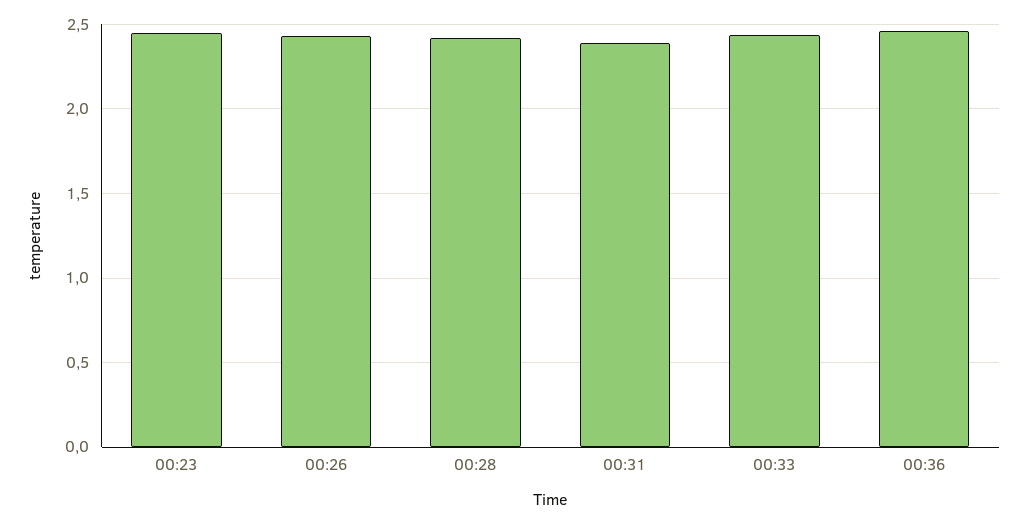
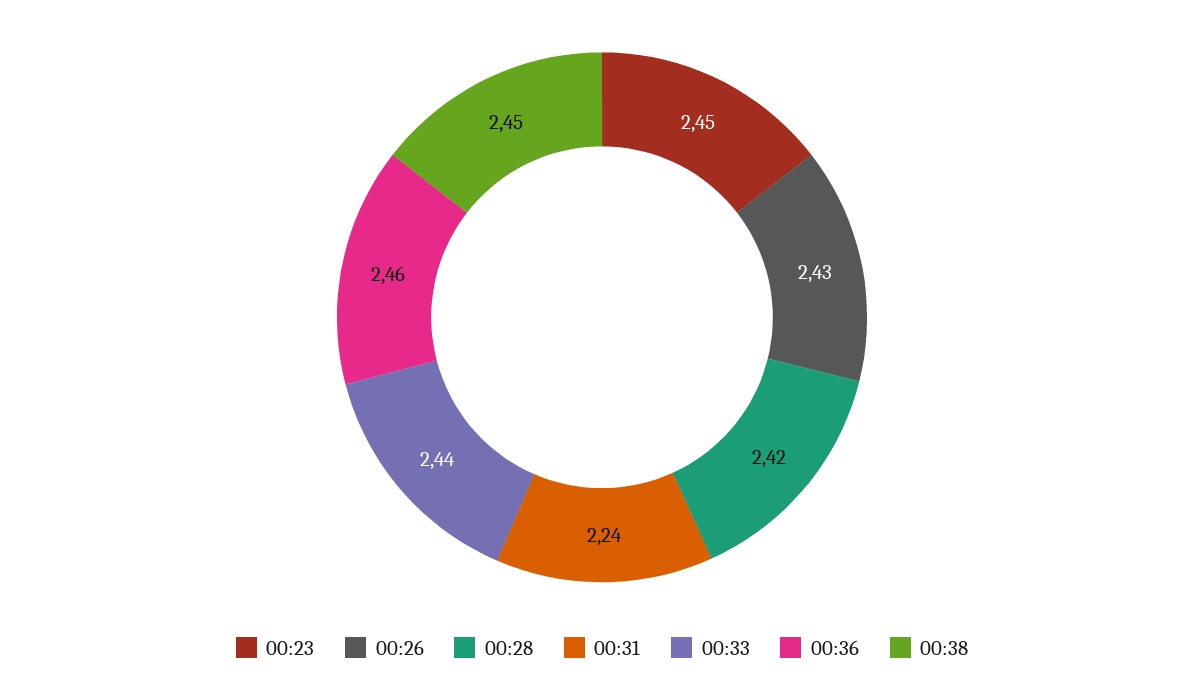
00:31: 2.4 -> 2.24
00:38: none -> 2.45

